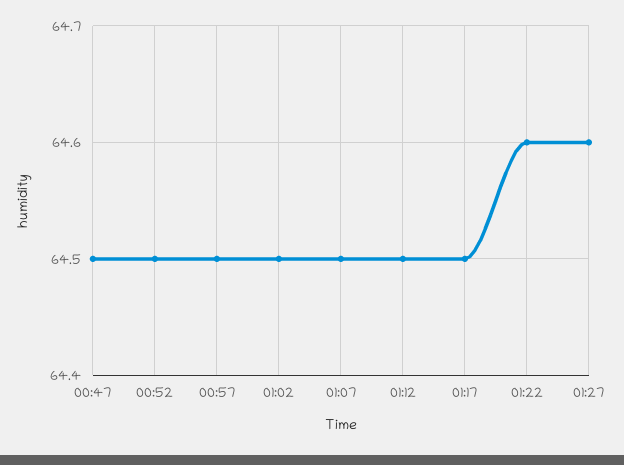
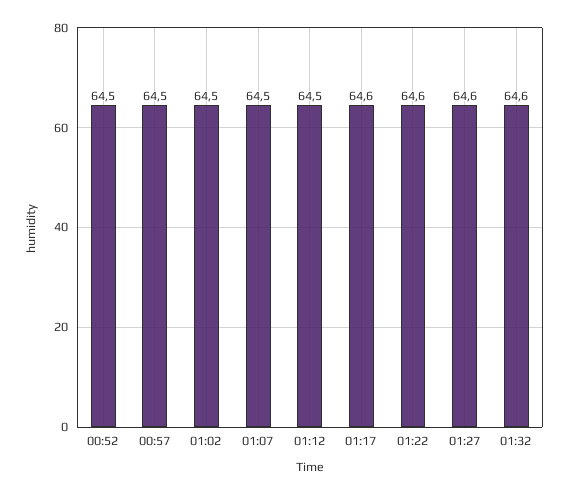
00:47: 64.5 -> none
01:17: 64.5 -> 64.6
01:32: none -> 64.6

